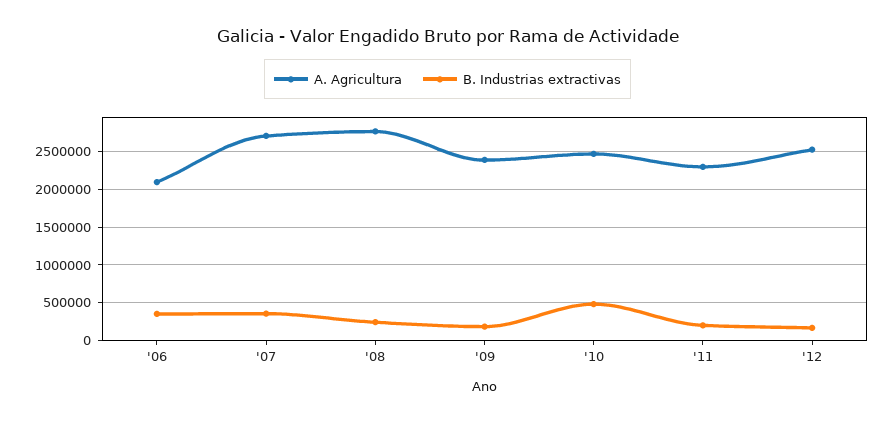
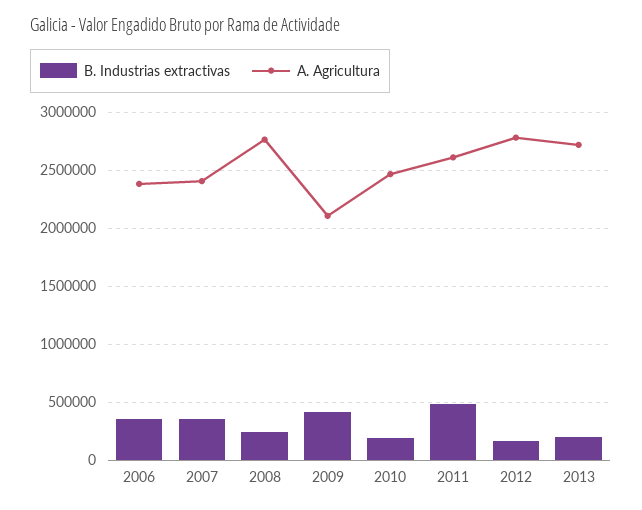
A. Agricultura, '06: 2100000 -> 2400000
A. Agricultura, '07: 2700000 -> 2400000
A. Agricultura, '09: 2400000 -> 2100000
B. Industrias extractivas, '09: 200000 -> 400000
B. Industrias extractivas, '10: 500000 -> 200000
A. Agricultura, '11: 2300000 -> 2600000
B. Industrias extractivas, '11: 200000 -> 500000
A. Agricultura, '12: 2500000 -> 2800000
B. Industrias extractivas, 2013: none -> 200000
A. Agricultura, 2013: none -> 2700000

